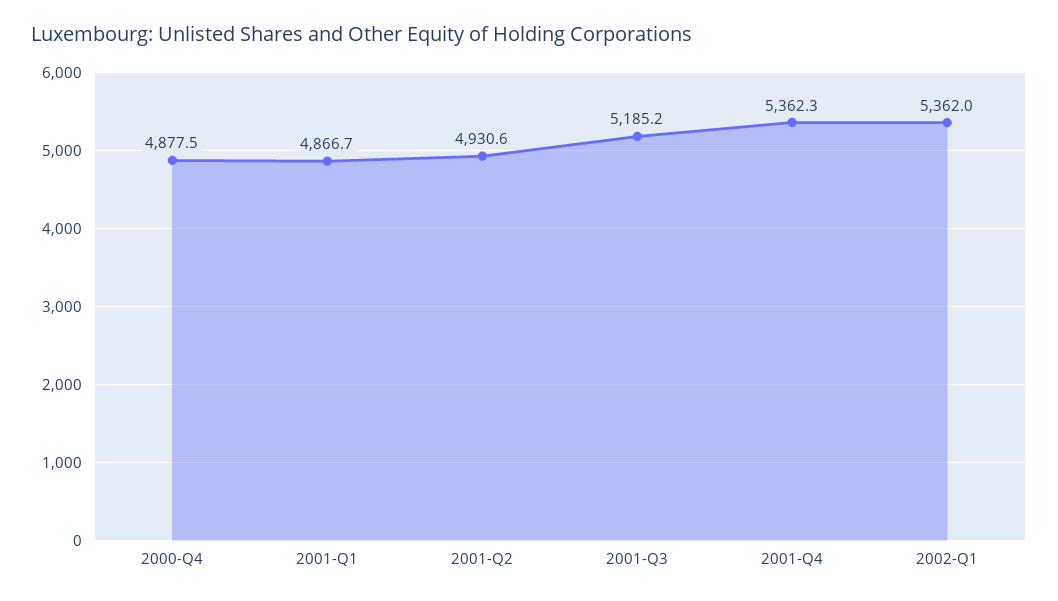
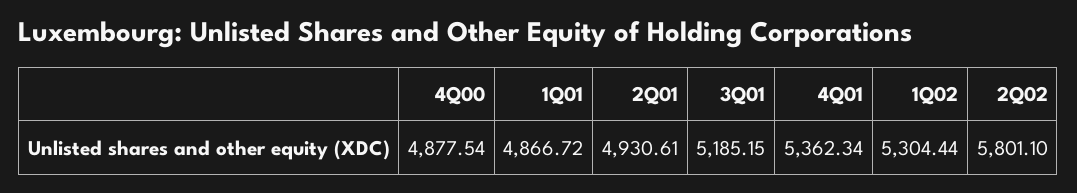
2002-Q1: 5362 -> 5304.44
2Q02: none -> 5801.1

